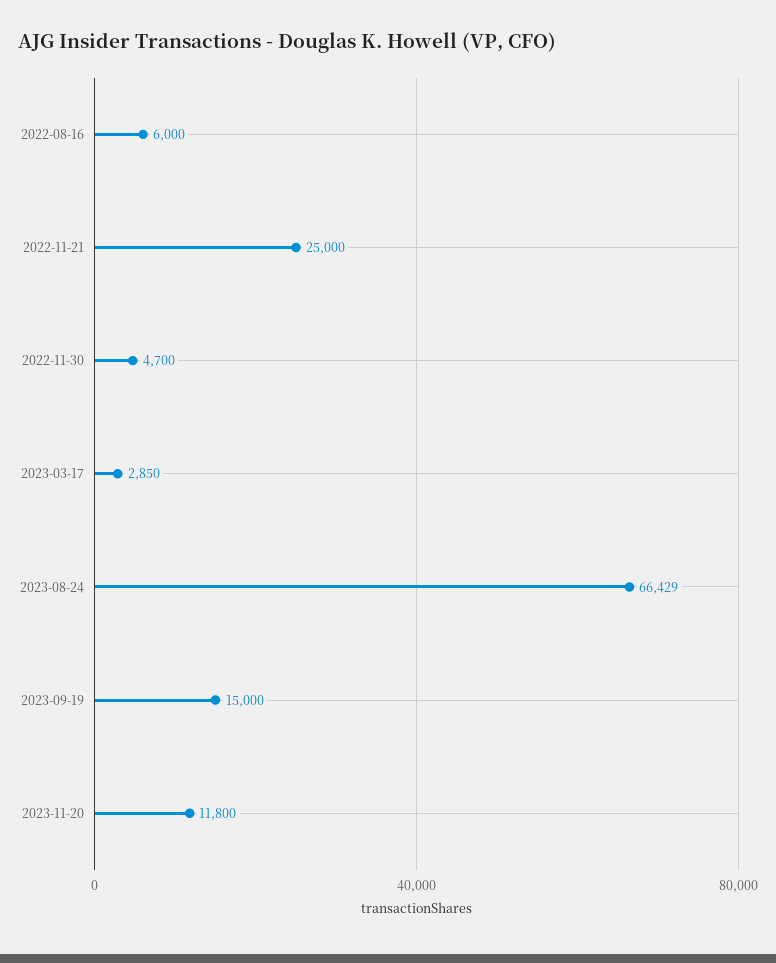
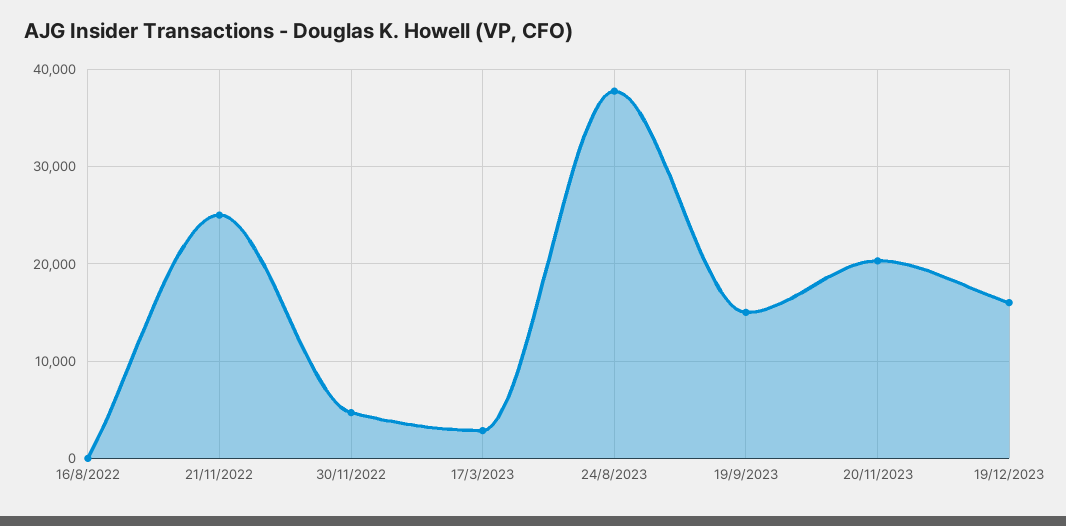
2022-08-16: 6000 -> 0
2023-08-24: 66429 -> 38000
2023-11-20: 11800 -> 20000
19/12/2023: none -> 16000

